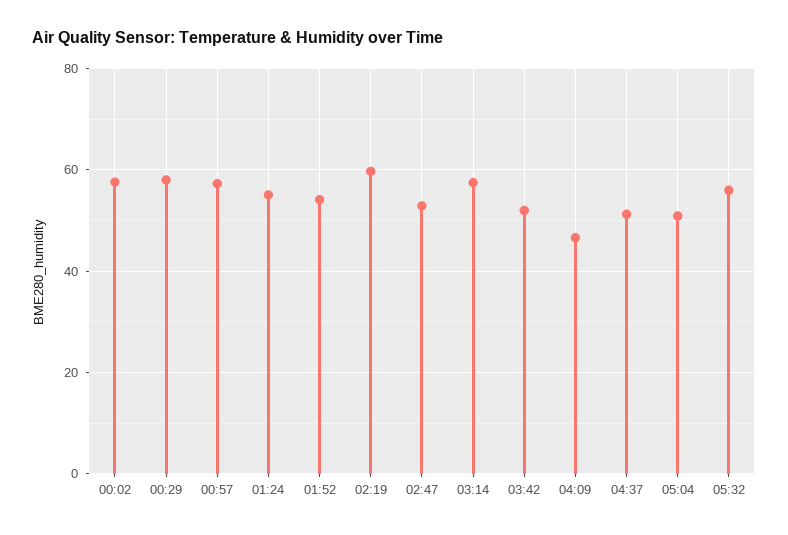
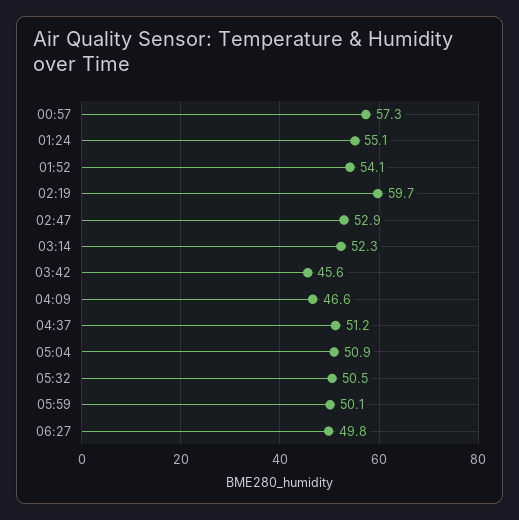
00:02: 58 -> none
00:29: 58 -> none
03:14: 58 -> 52.3
03:42: 52 -> 45.6
05:32: 56 -> 50.5
05:59: none -> 50.1
06:27: none -> 49.8

